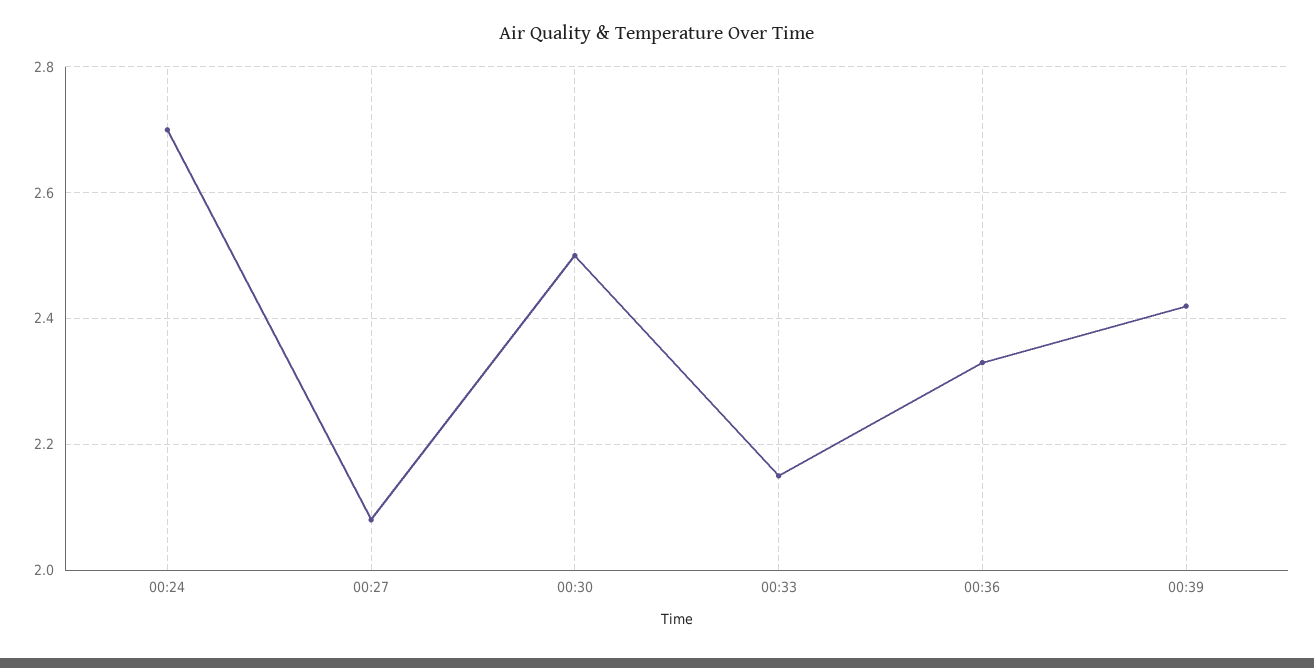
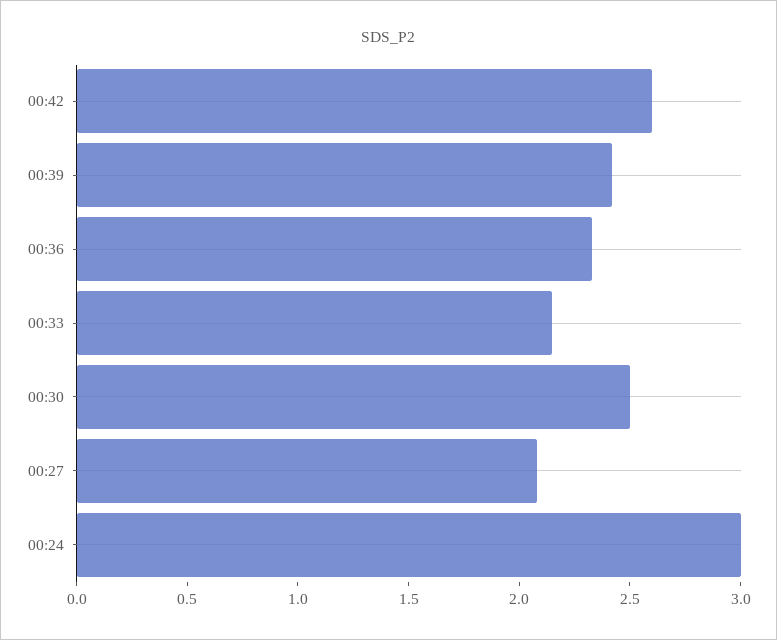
00:24: 2.7 -> 3
00:42: none -> 2.6

